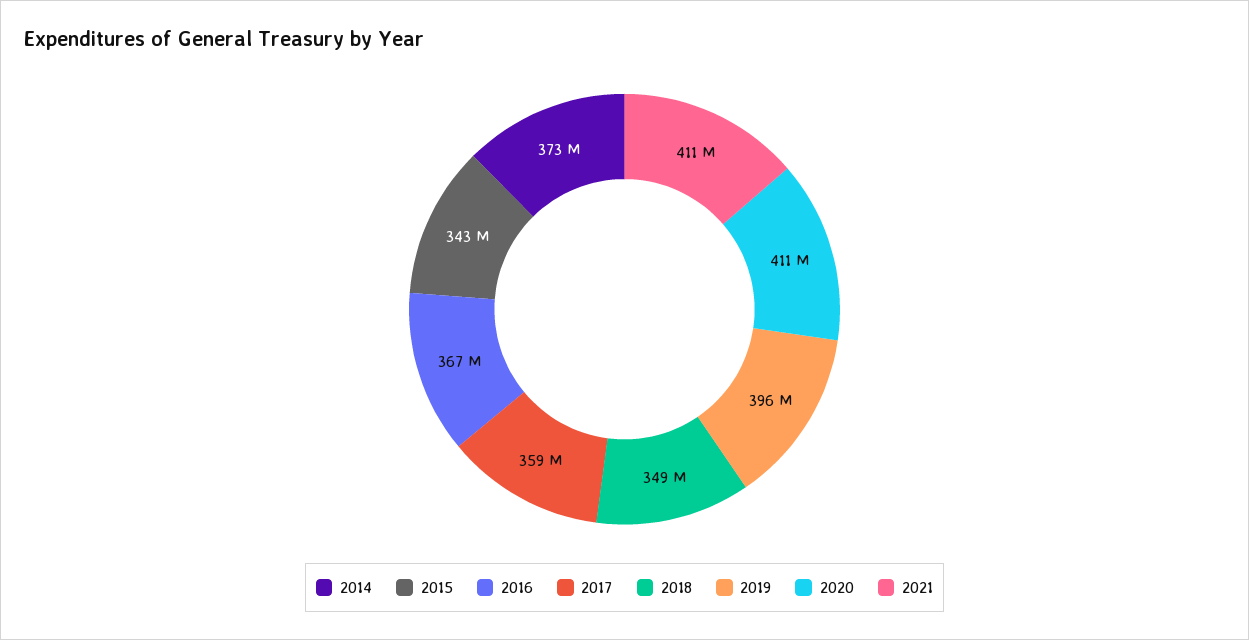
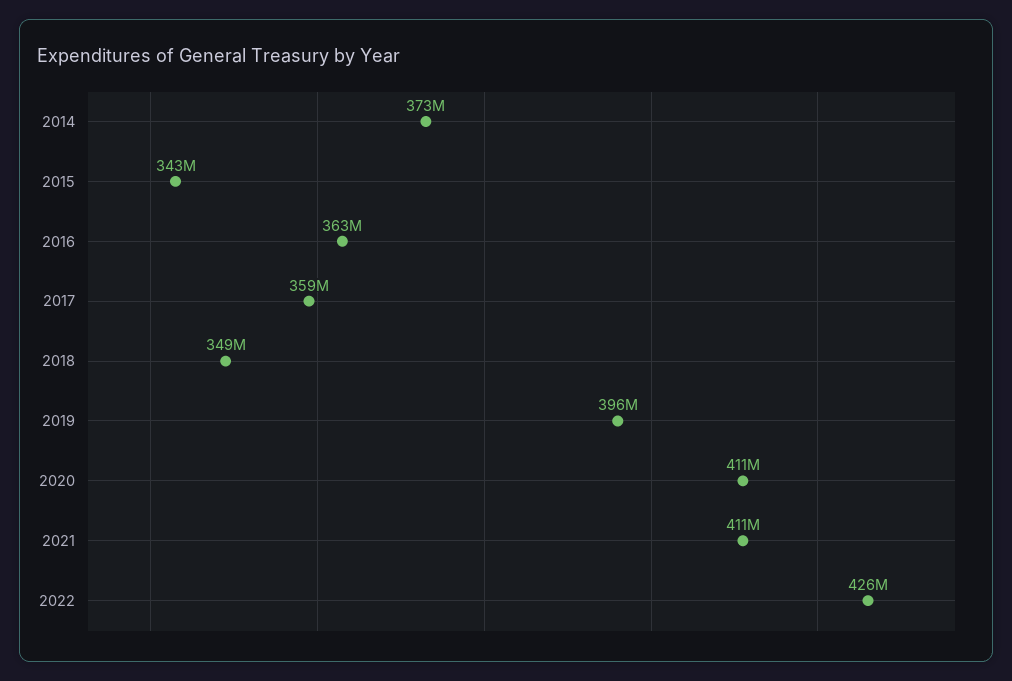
2016: 367000000 -> 363000000
2022: none -> 426000000

